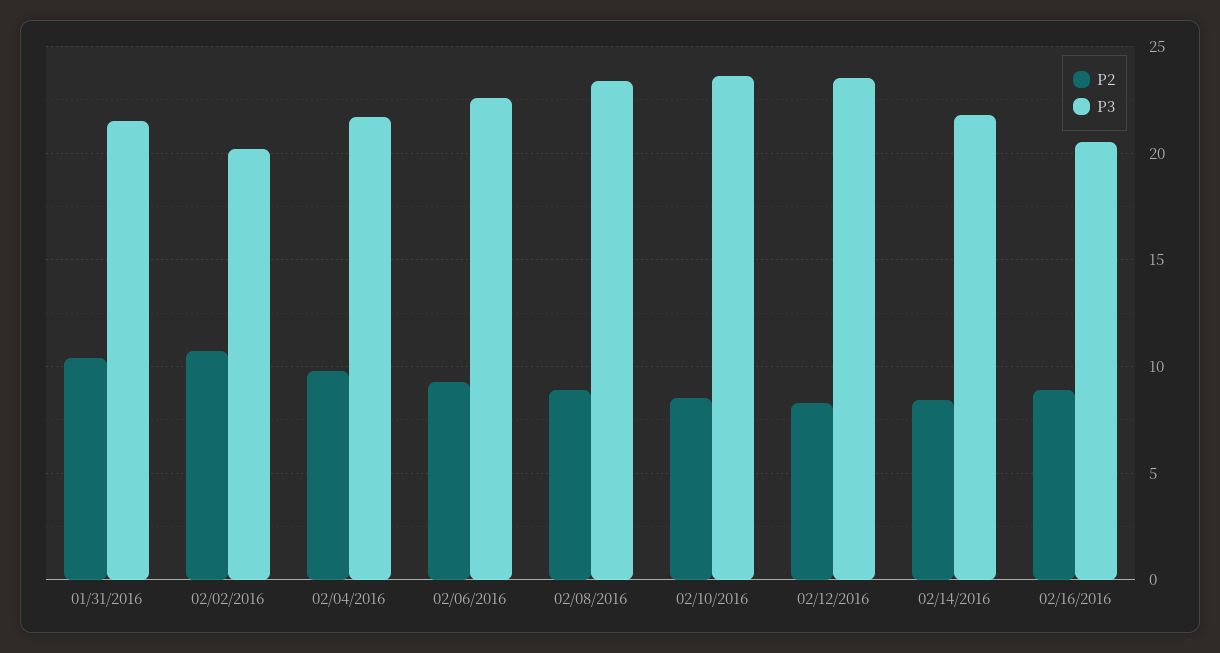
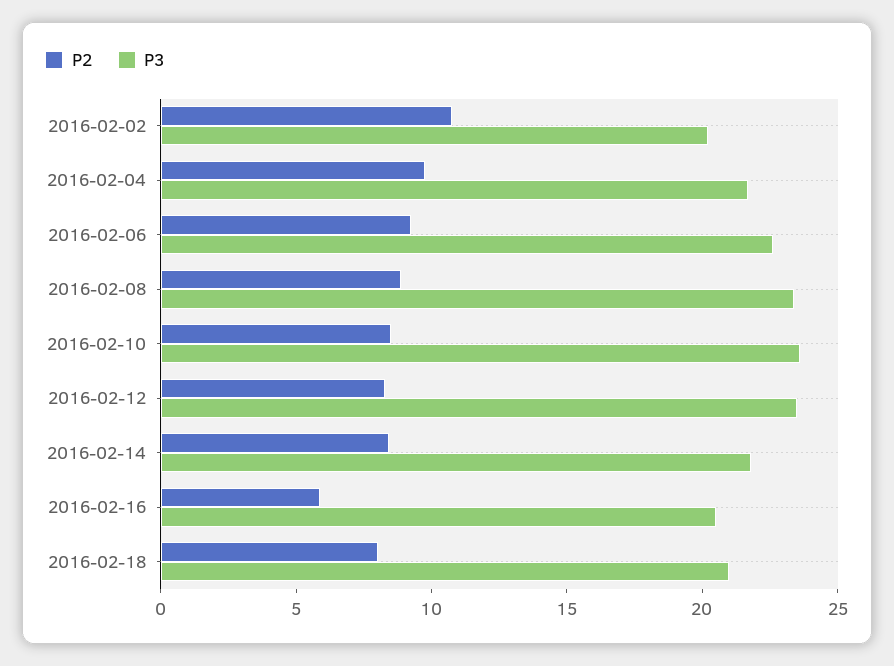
P2, 01/31/2016: 10.5 -> none
P3, 01/31/2016: 21.5 -> none
P2, 02/16/2016: 9 -> 6
P2, 2016-02-18: none -> 8
P3, 2016-02-18: none -> 21

